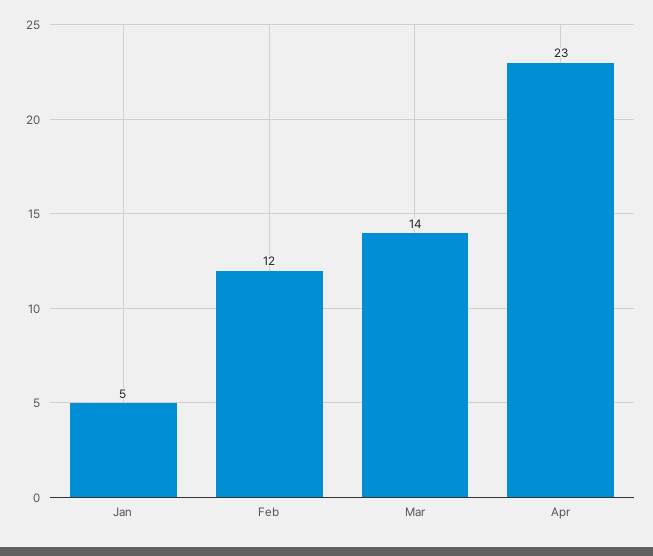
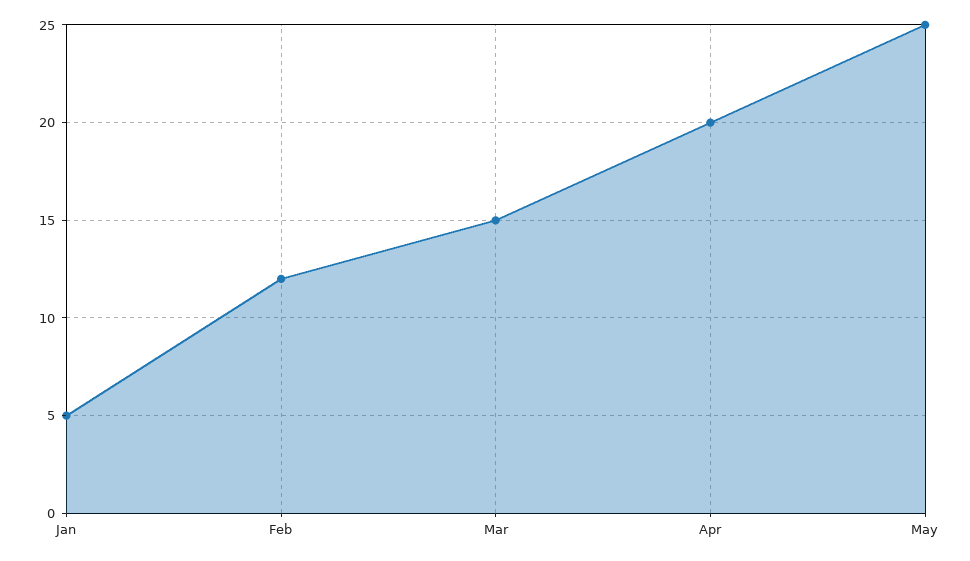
Mar: 14 -> 15
Apr: 23 -> 20
May: none -> 25

